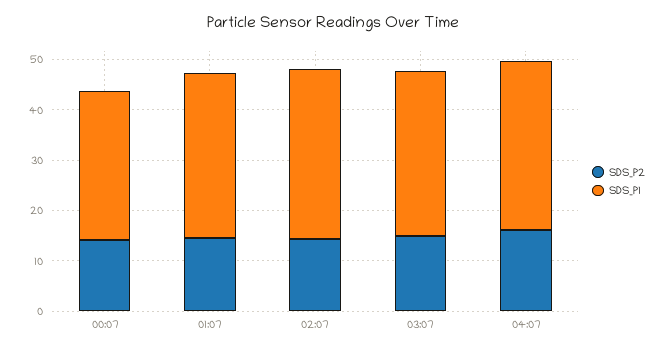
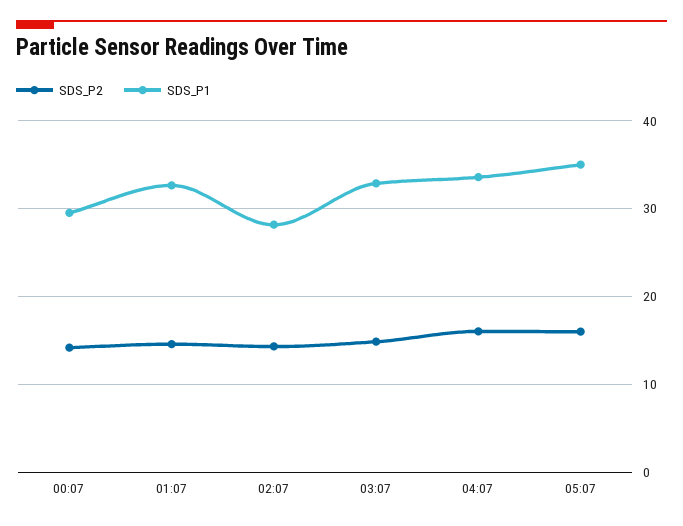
SDS_P1, 02:07: 34 -> 28
SDS_P2, 05:07: none -> 16
SDS_P1, 05:07: none -> 35

